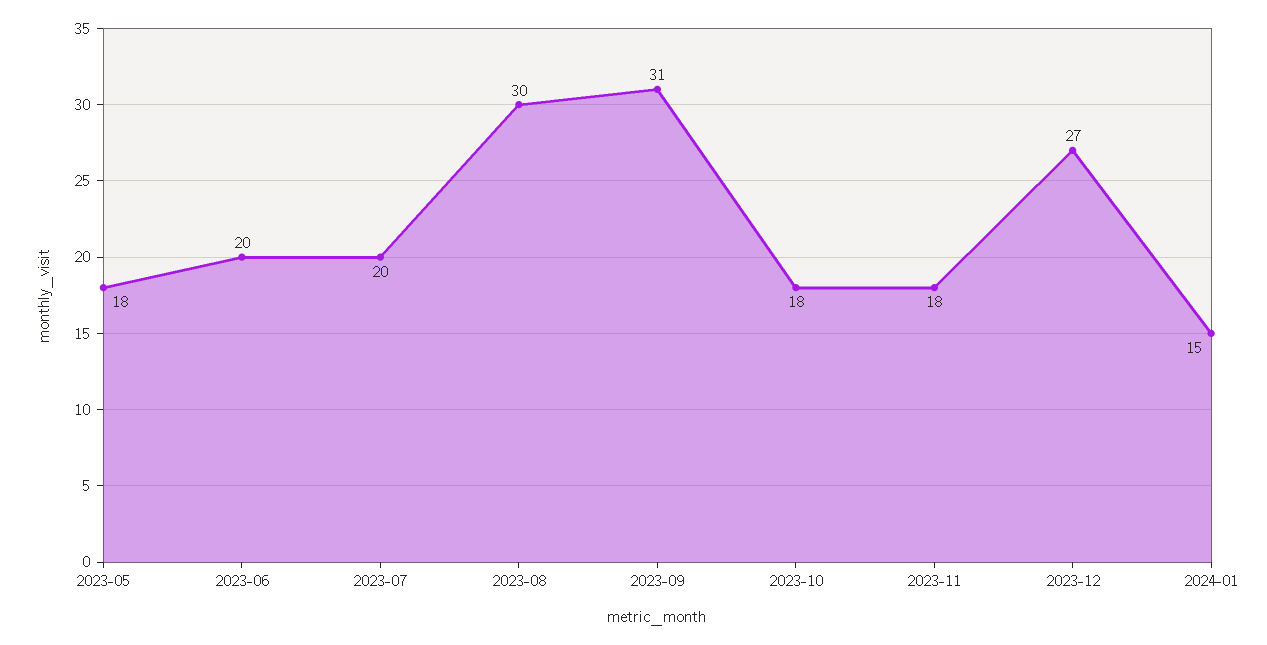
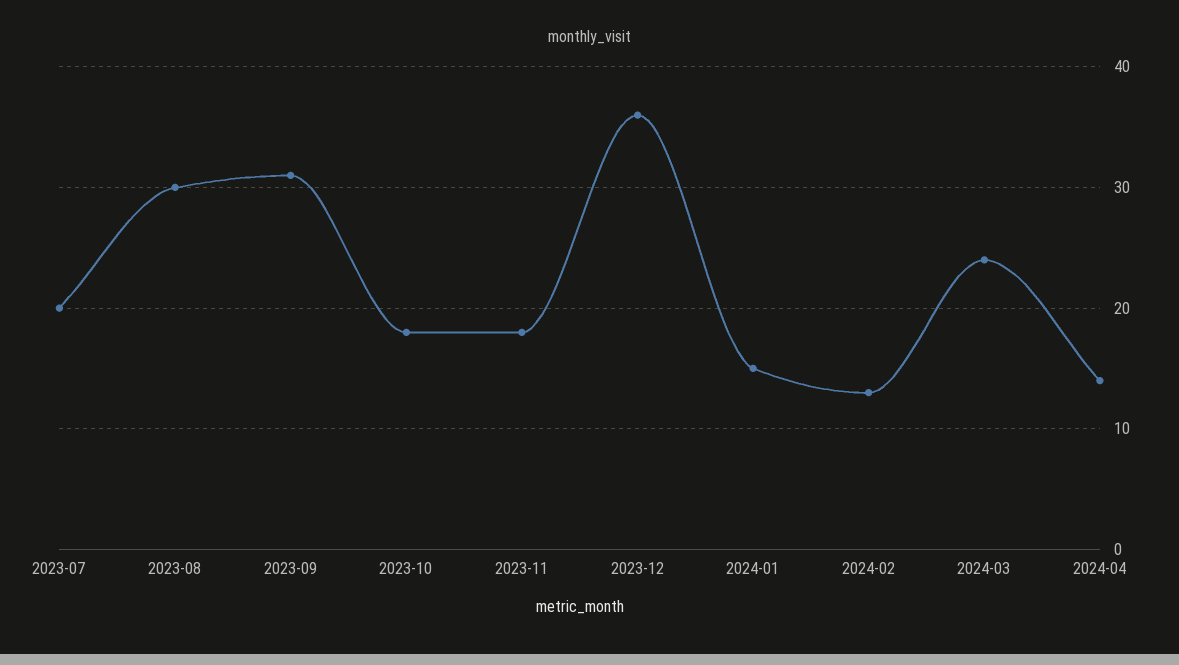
2023-05: 18 -> none
2023-06: 20 -> none
2023-12: 27 -> 36
2024-02: none -> 13
2024-03: none -> 24
2024-04: none -> 14

